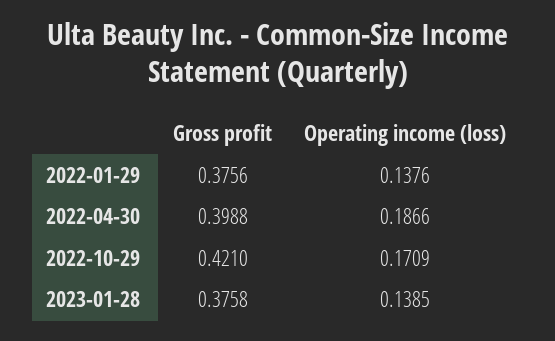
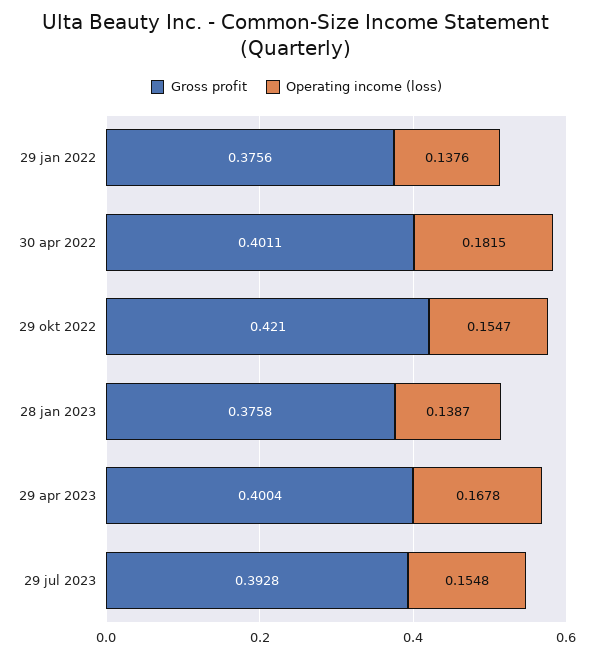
Gross profit, 2022-04-30: 0.3988 -> 0.4011
Operating income (loss), 2022-04-30: 0.1866 -> 0.1815
Operating income (loss), 2022-10-29: 0.1709 -> 0.1547
Operating income (loss), 2023-01-28: 0.1385 -> 0.1387
Gross profit, 29 apr 2023: none -> 0.4004
Operating income (loss), 29 apr 2023: none -> 0.1678
Gross profit, 29 jul 2023: none -> 0.3928
Operating income (loss), 29 jul 2023: none -> 0.1548

